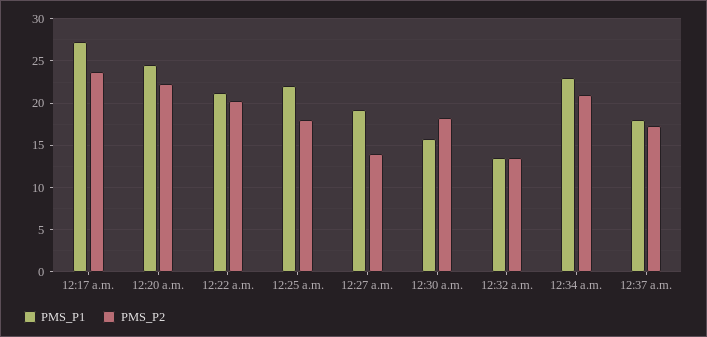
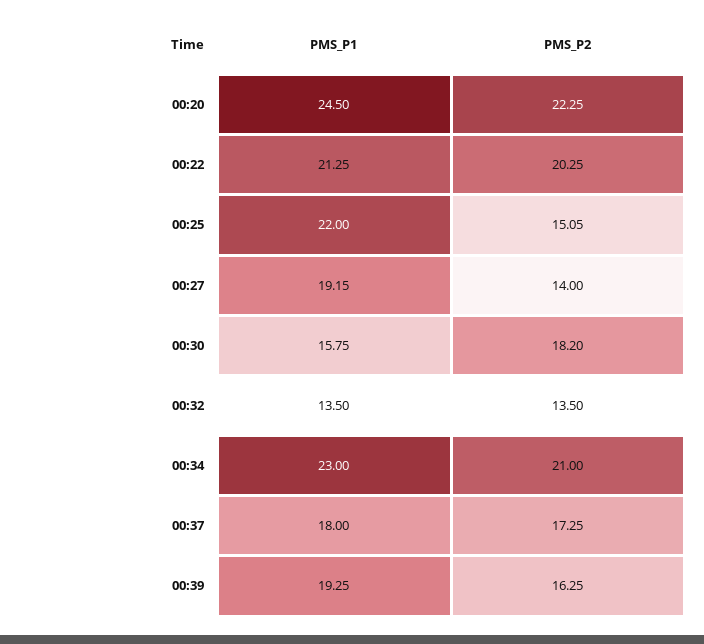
PMS_P1, 12:17 a.m.: 27 -> none
PMS_P2, 12:17 a.m.: 24 -> none
PMS_P2, 12:25 a.m.: 18 -> 15.05
PMS_P1, 00:39: none -> 19.25
PMS_P2, 00:39: none -> 16.25

